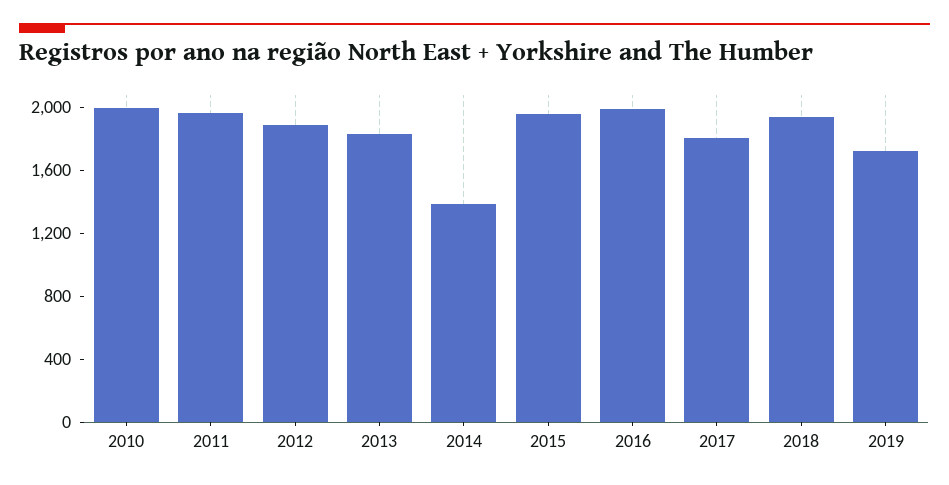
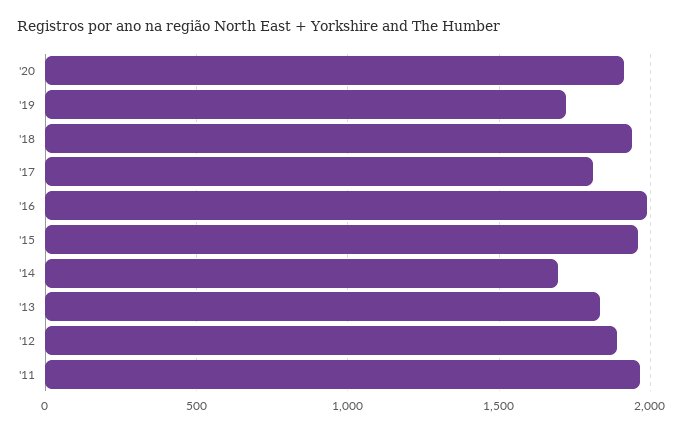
2010: 2000 -> none
2014: 1400 -> 1700
'20: none -> 1900

